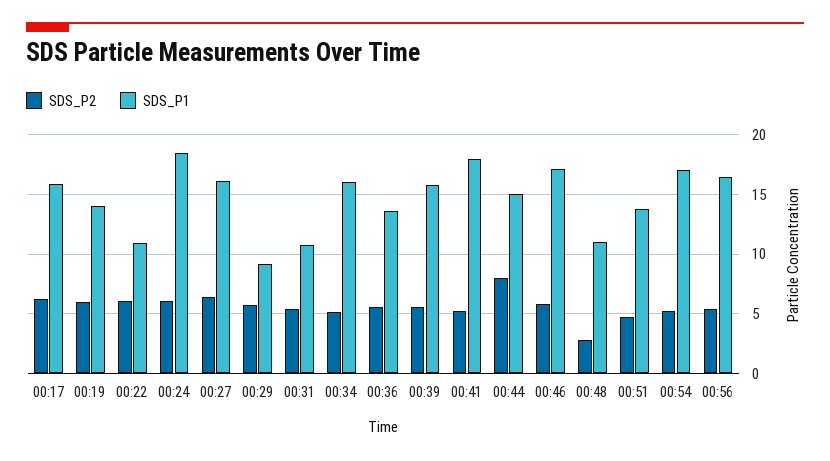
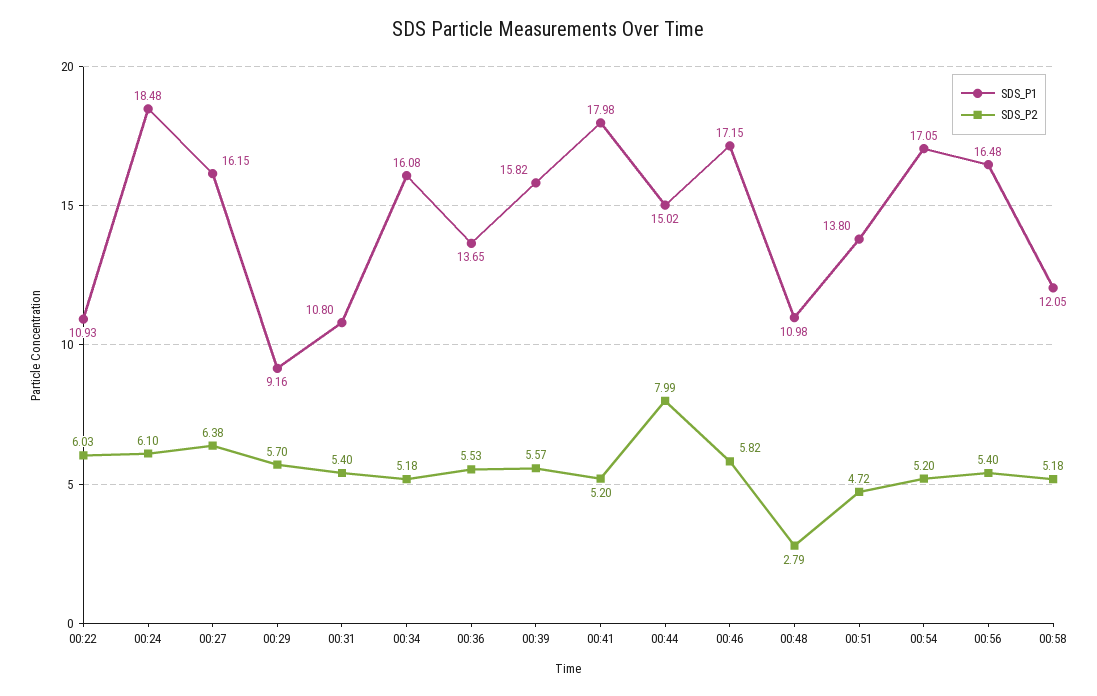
SDS_P2, 00:17: 6 -> none
SDS_P1, 00:17: 16 -> none
SDS_P2, 00:19: 6 -> none
SDS_P1, 00:19: 14 -> none
SDS_P1, 00:58: none -> 12.05
SDS_P2, 00:58: none -> 5.18

